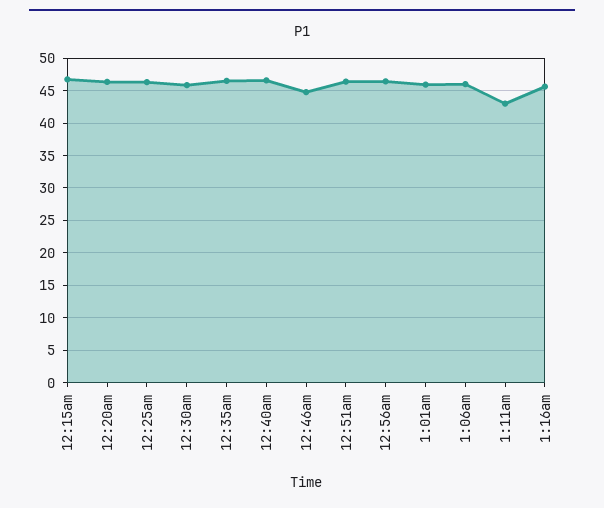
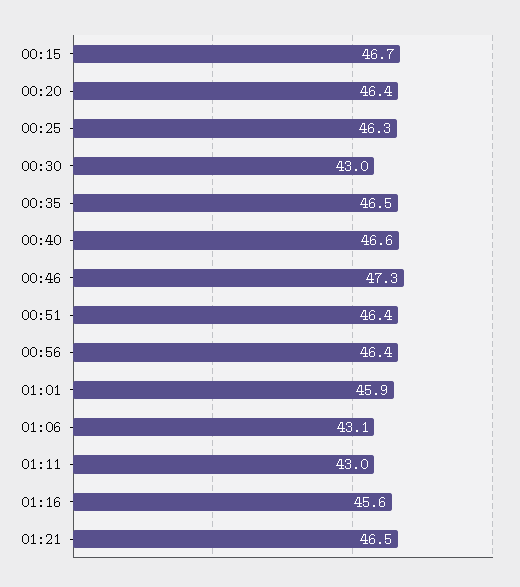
12:30am: 46 -> 43
12:46am: 45 -> 47.3
1:06am: 46 -> 43.1
01:21: none -> 46.5

